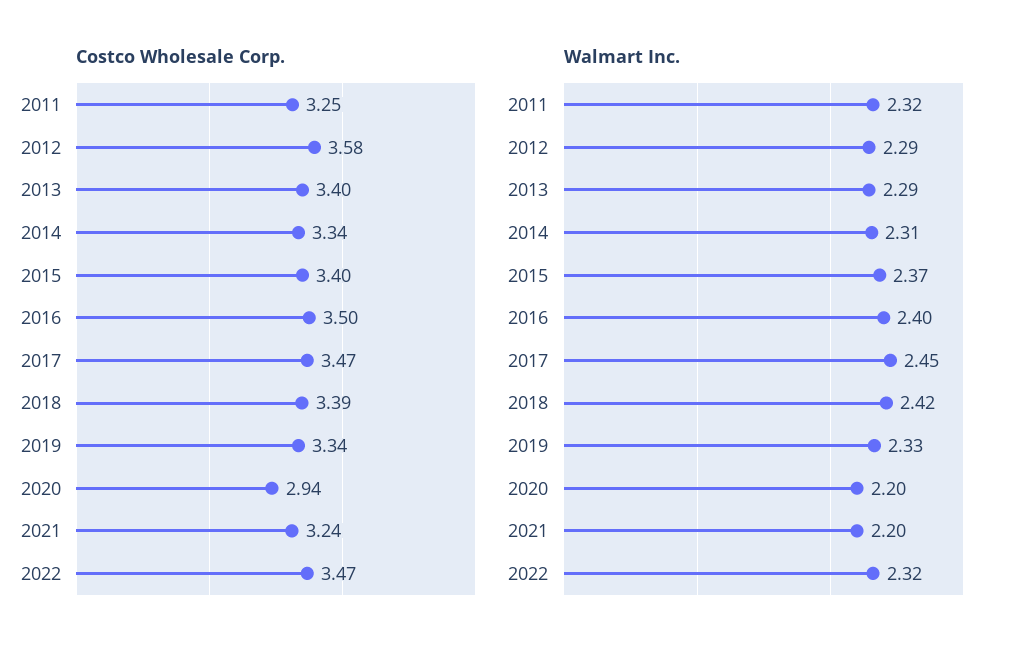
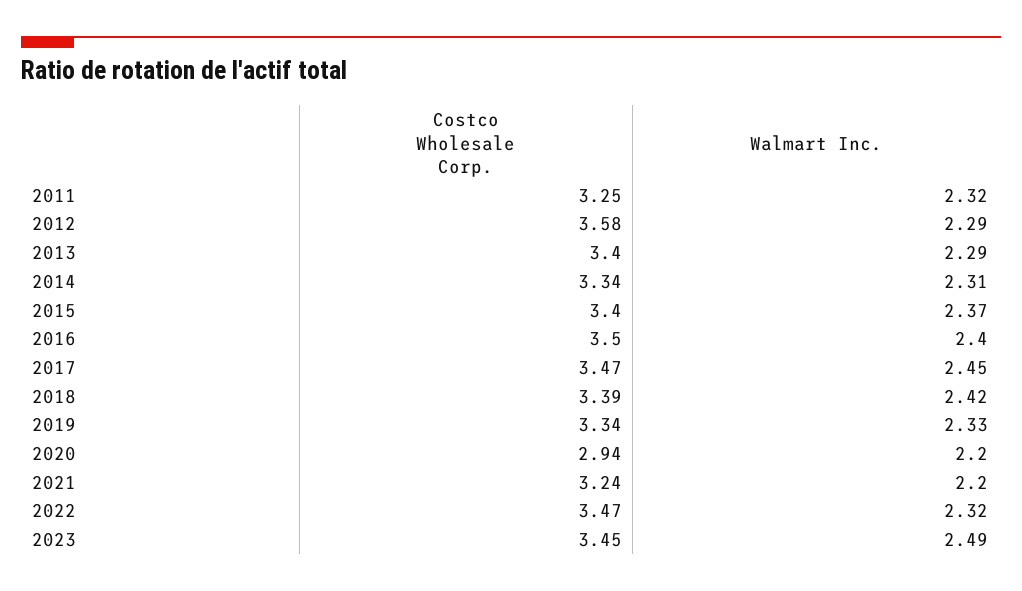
Costco Wholesale Corp., 2023: none -> 3.45
Walmart Inc., 2023: none -> 2.49

